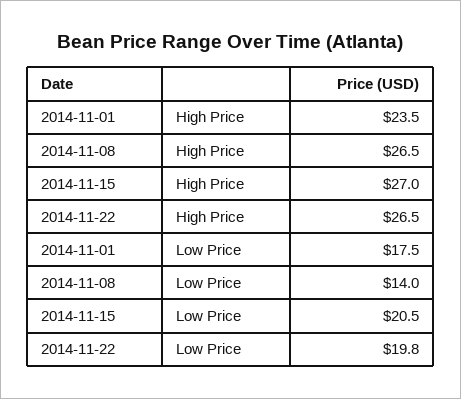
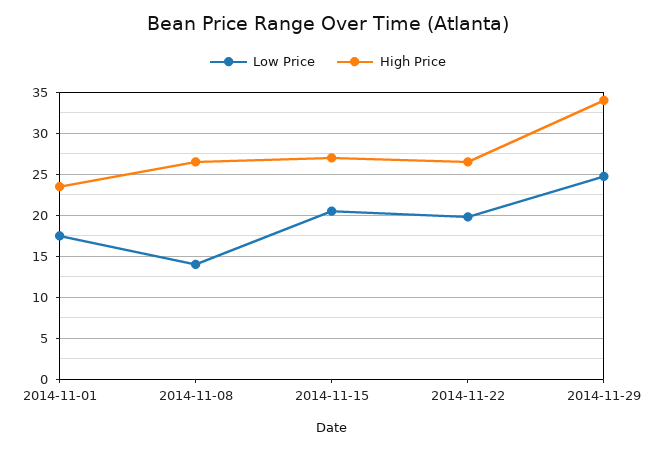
Low Price, 2014-11-29: none -> 25
High Price, 2014-11-29: none -> 34

